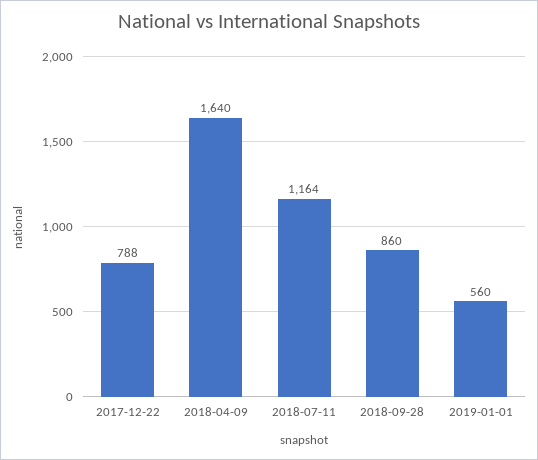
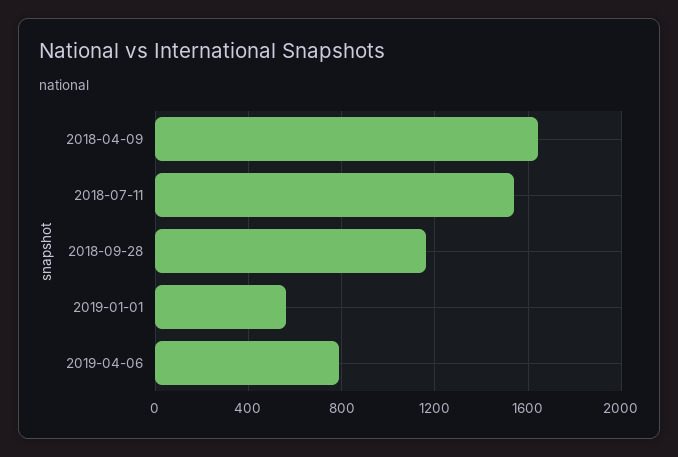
2017-12-22: 788 -> none
2018-07-11: 1164 -> 1550
2018-09-28: 860 -> 1150
2019-04-06: none -> 800

